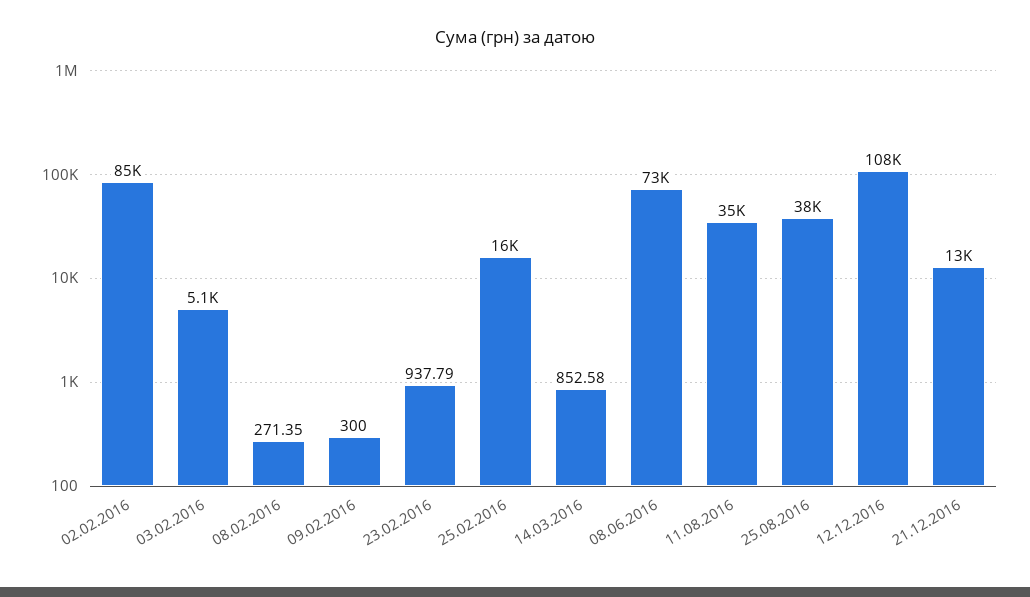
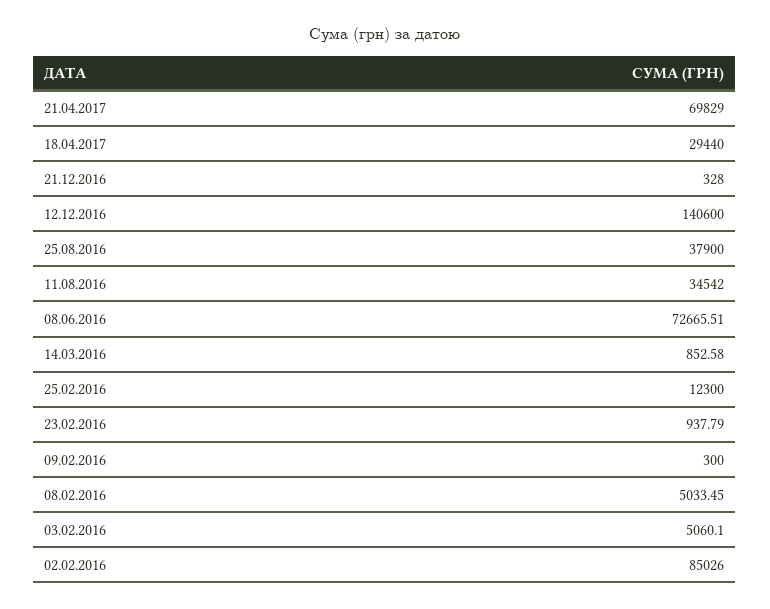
08.02.2016: 271.35 -> 5033.45
25.02.2016: 16000 -> 12300
12.12.2016: 108000 -> 140600
21.12.2016: 13000 -> 328
21.04.2017: none -> 69829
18.04.2017: none -> 29440

